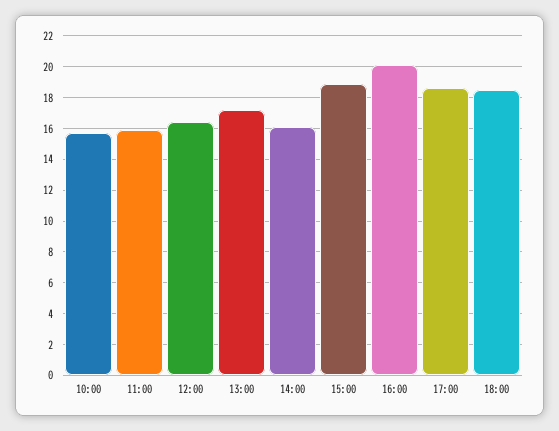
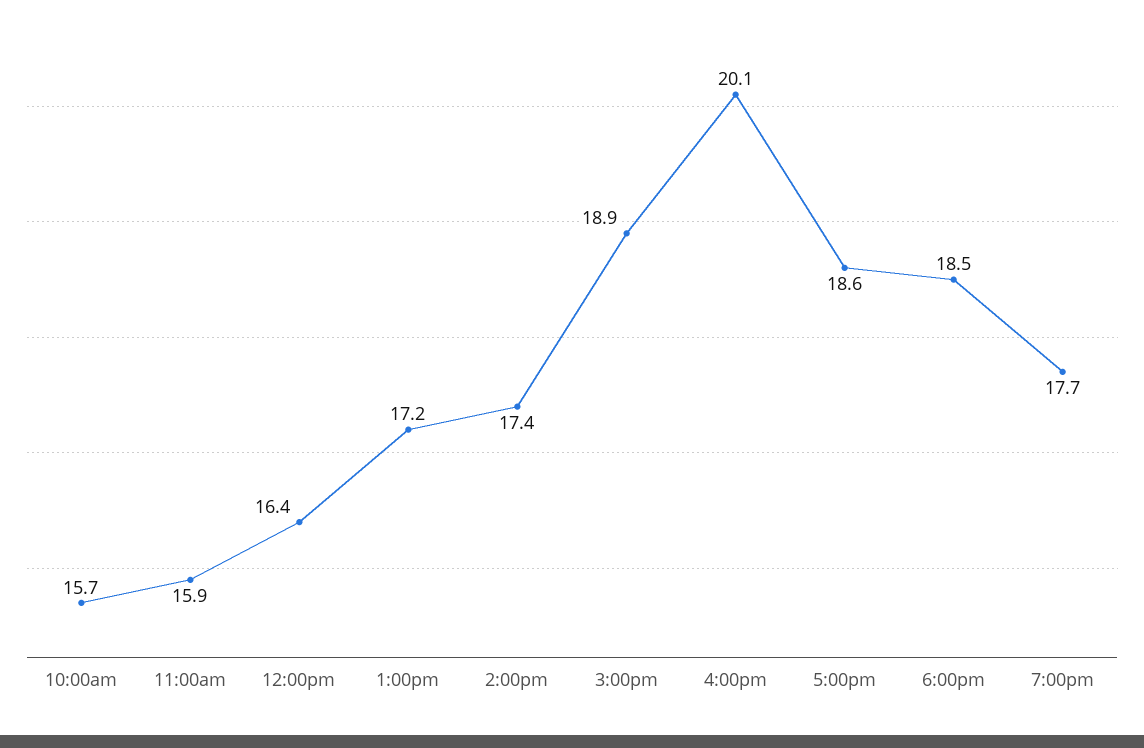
14:00: 16 -> 17.4
7:00pm: none -> 17.7

